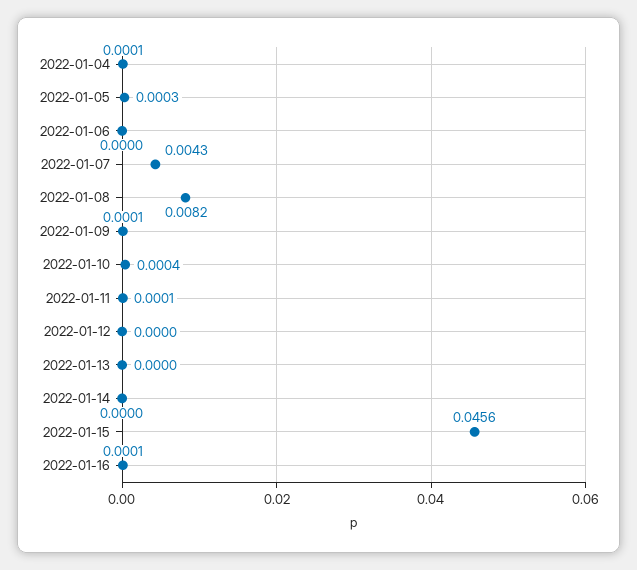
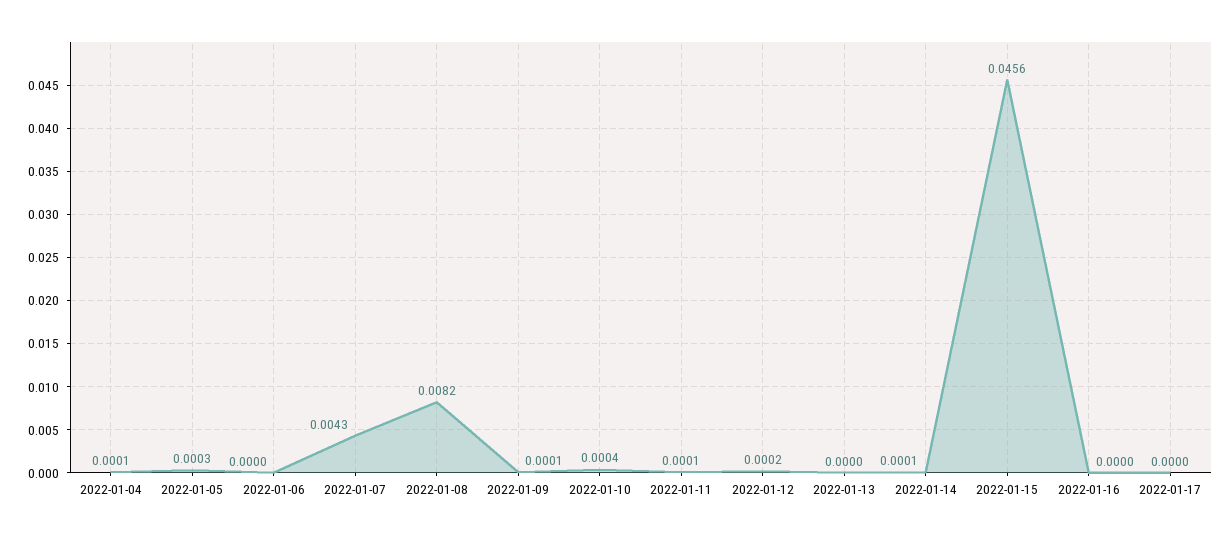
2022-01-12: 0 -> 0.0002
2022-01-14: 0 -> 0.0001
2022-01-16: 0.0001 -> 0
2022-01-17: none -> 0

